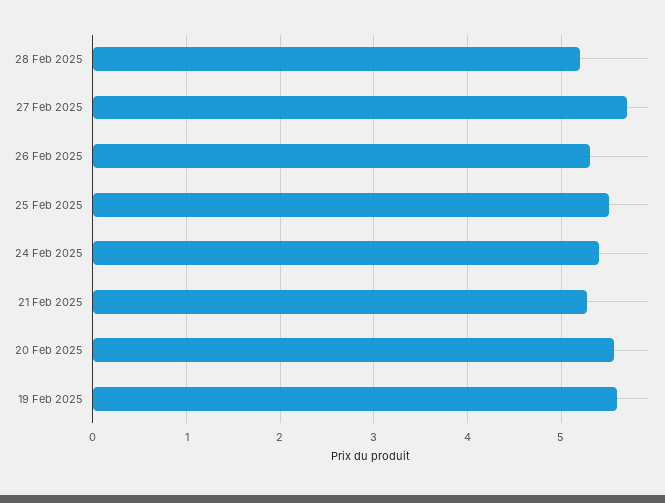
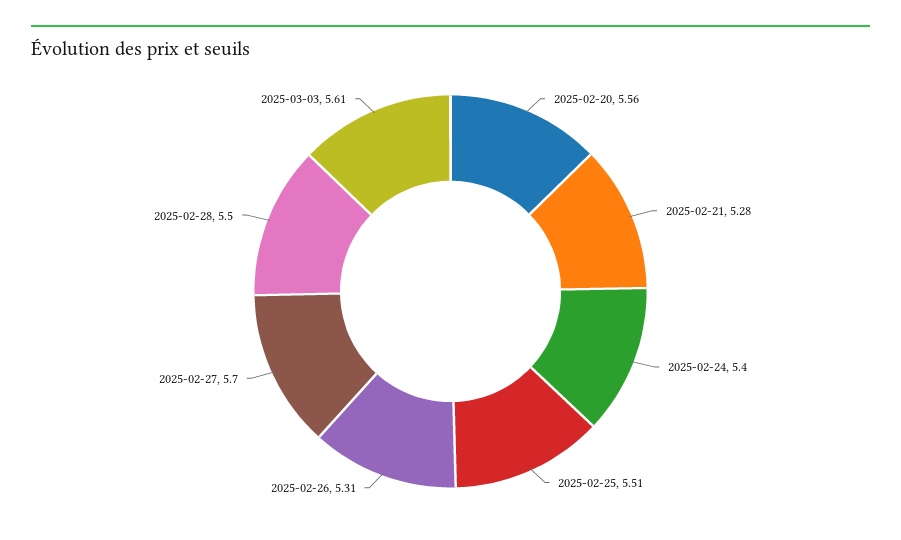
28 Feb 2025: 5.2 -> 5.5
19 Feb 2025: 5.6 -> none
2025-03-03: none -> 5.61

